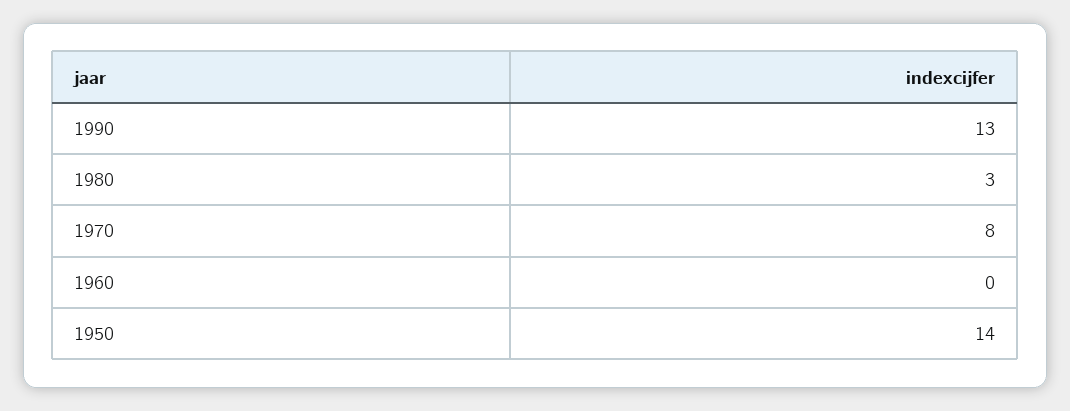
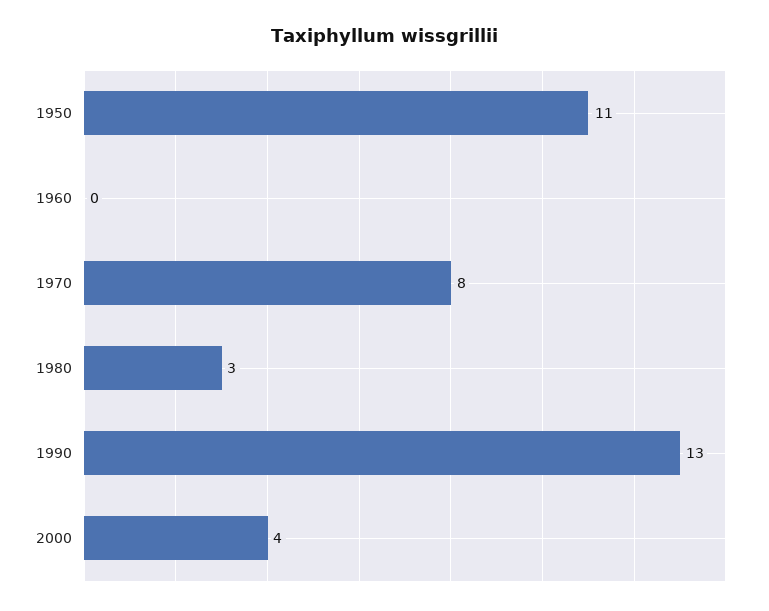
1950: 14 -> 11
2000: none -> 4

